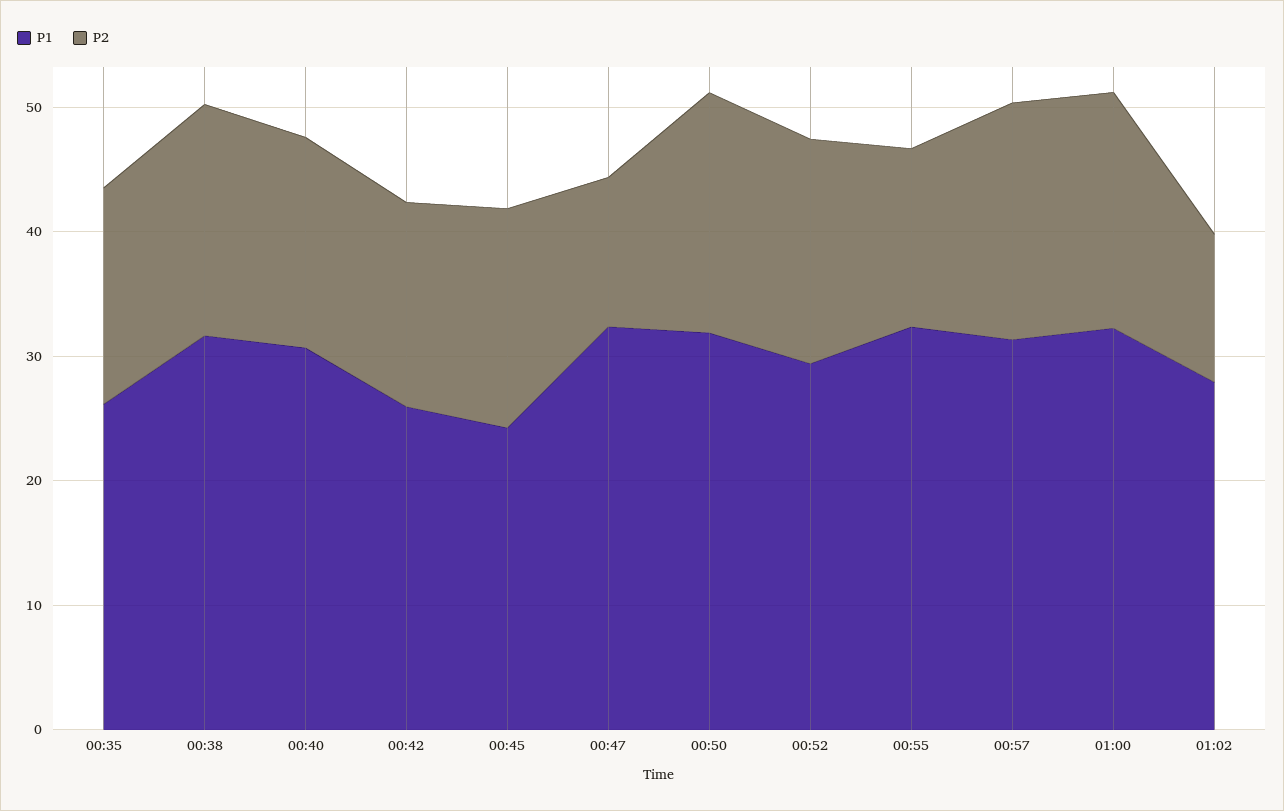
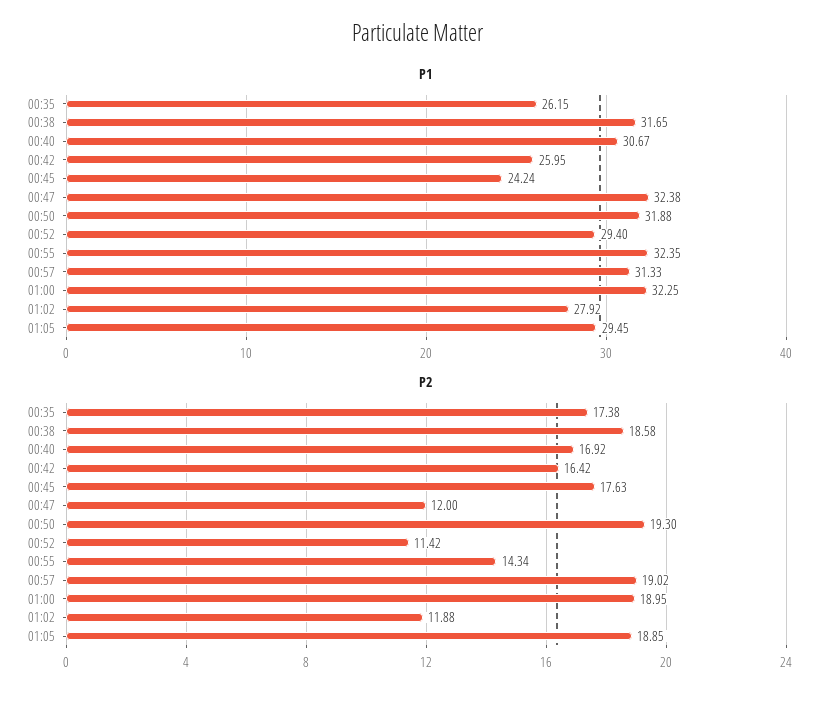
P2, 00:52: 18 -> 11.42
P1, 01:05: none -> 29.45
P2, 01:05: none -> 18.85

